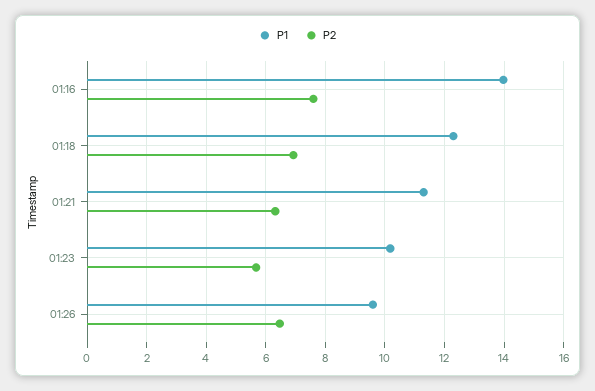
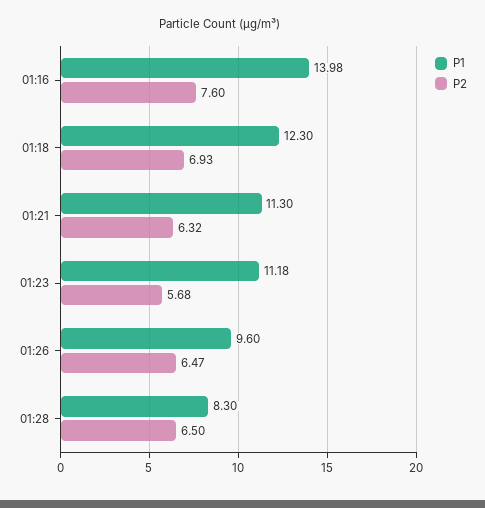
P1, 01:23: 10.25 -> 11.18
P1, 01:28: none -> 8.3
P2, 01:28: none -> 6.5

